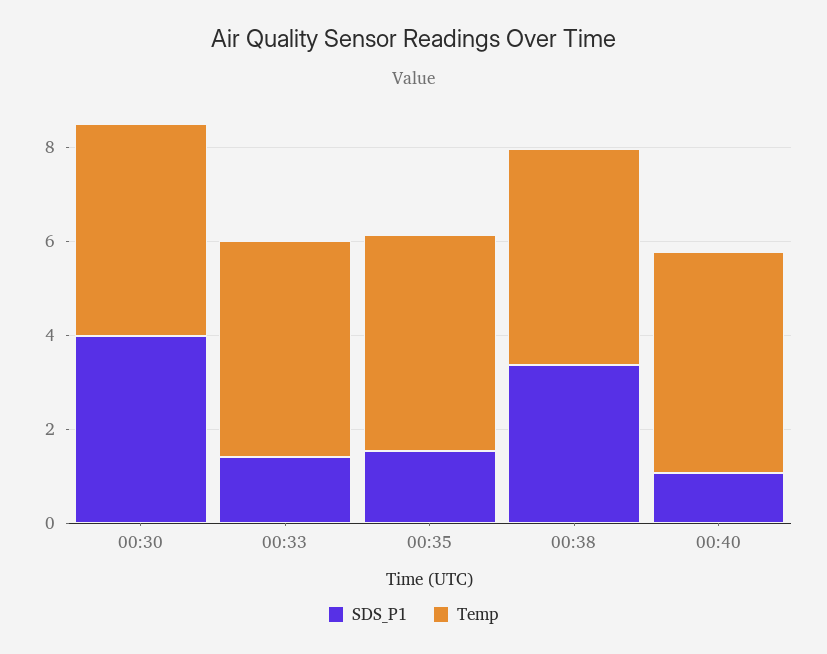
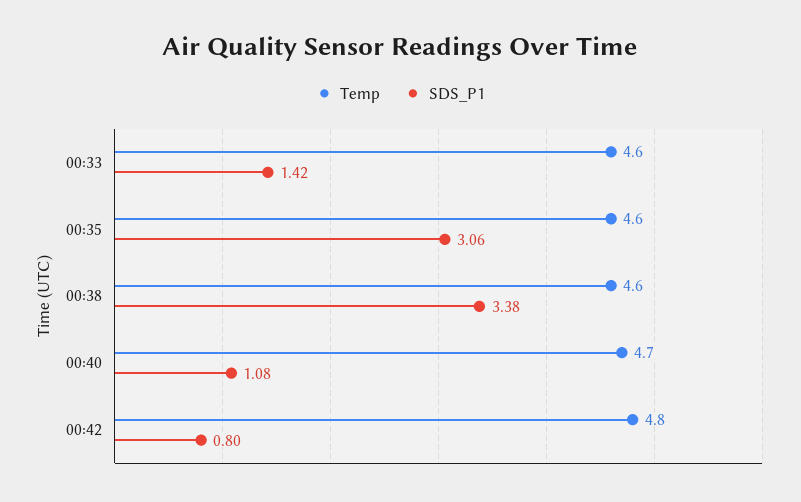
SDS_P1, 00:30: 4 -> none
Temp, 00:30: 4.5 -> none
SDS_P1, 00:35: 1.5 -> 3.06
Temp, 00:42: none -> 4.8
SDS_P1, 00:42: none -> 0.8

